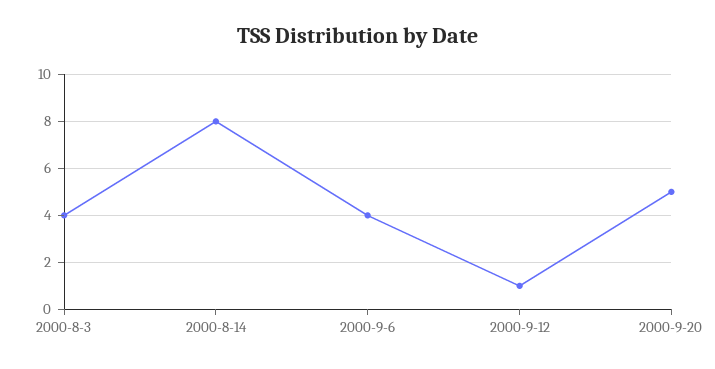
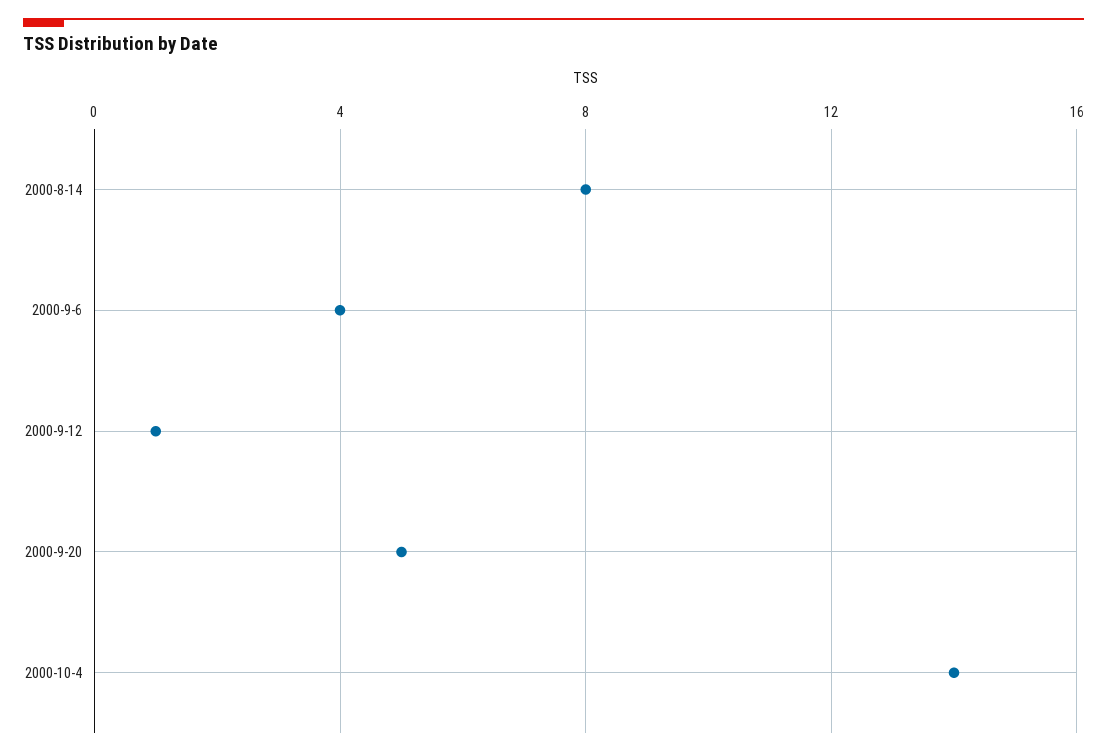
2000-8-3: 4 -> none
2000-10-4: none -> 14

